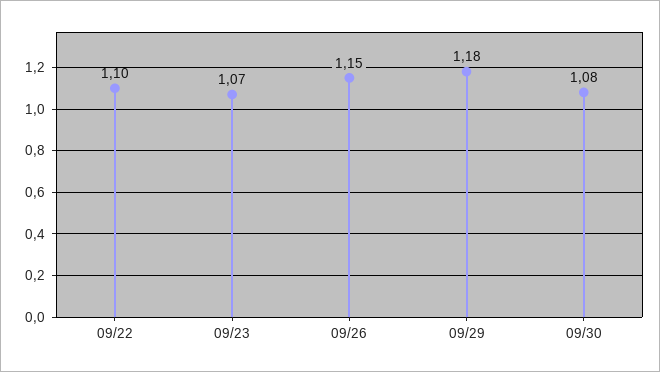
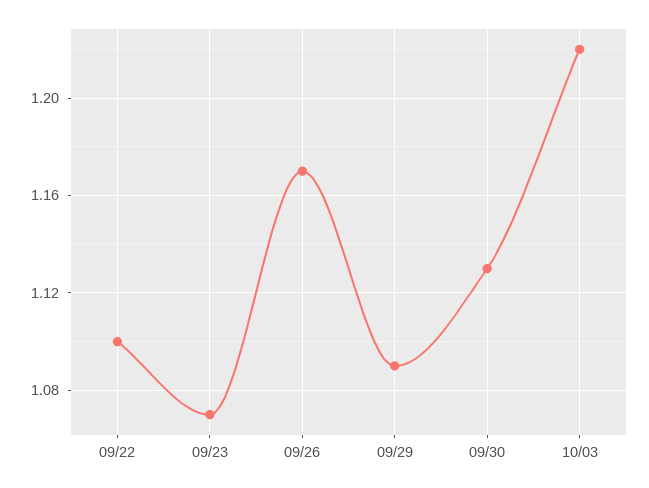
09/26: 1.15 -> 1.17
09/29: 1.18 -> 1.09
09/30: 1.08 -> 1.13
10/03: none -> 1.22

